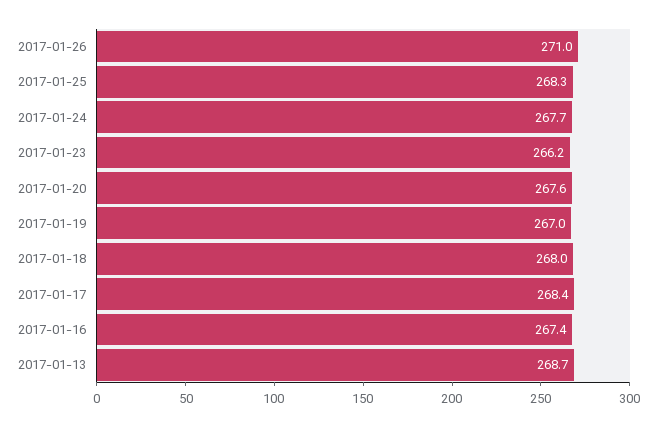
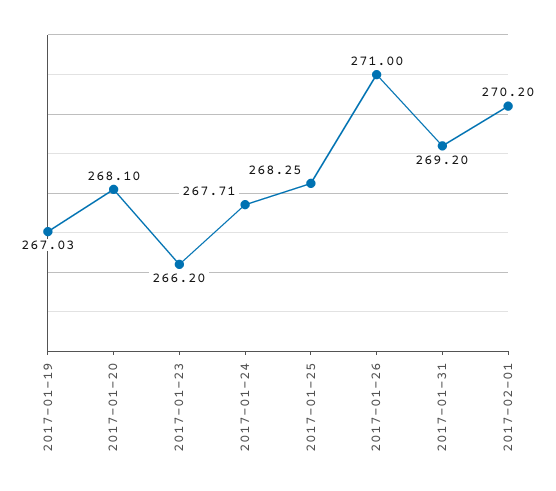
2017-01-20: 267.6 -> 268.1
2017-01-18: 268 -> none
2017-01-17: 268.4 -> none
2017-01-16: 267.4 -> none
2017-01-13: 268.7 -> none
2017-01-31: none -> 269.2
2017-02-01: none -> 270.2

